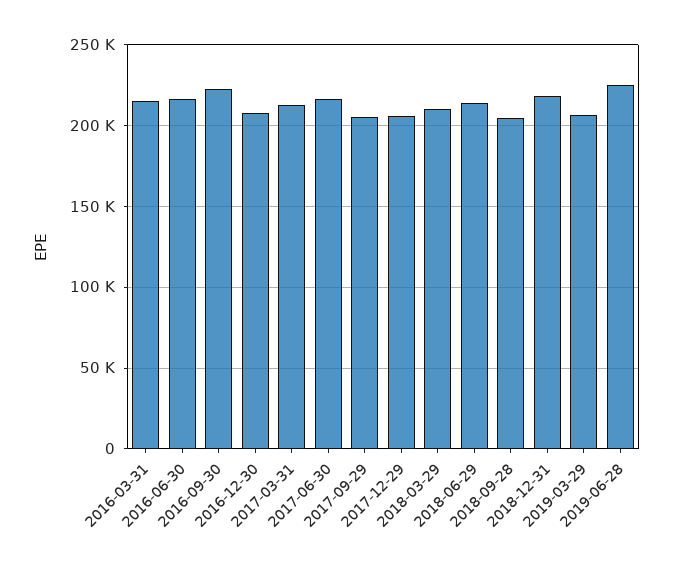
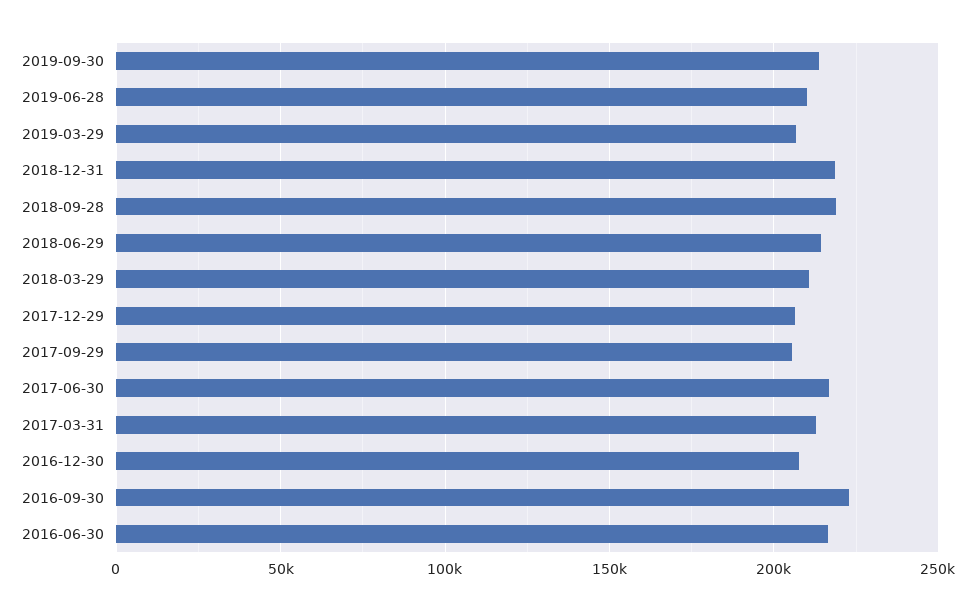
2016-03-31: 215000 -> none
2018-09-28: 205000 -> 220000
2019-06-28: 225000 -> 210000
2019-09-30: none -> 215000

